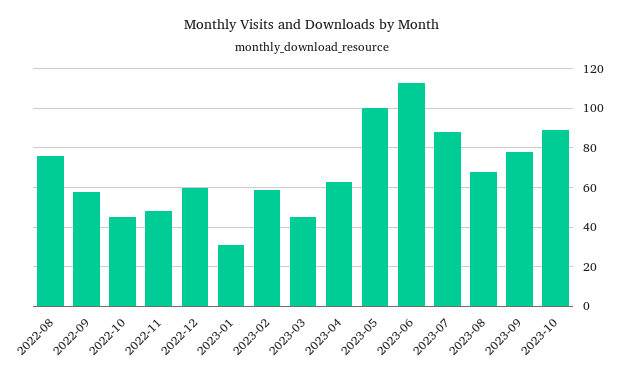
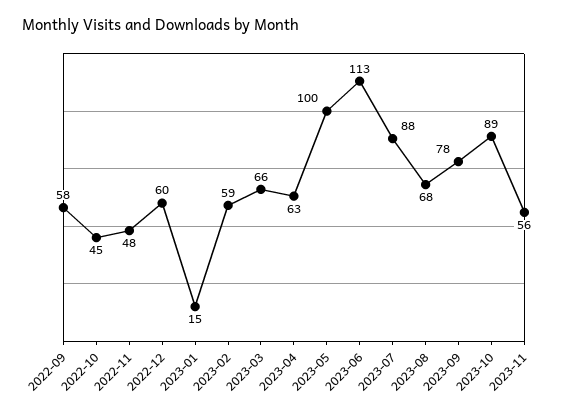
2022-08: 75 -> none
2023-01: 30 -> 15
2023-03: 45 -> 66
2023-11: none -> 56

